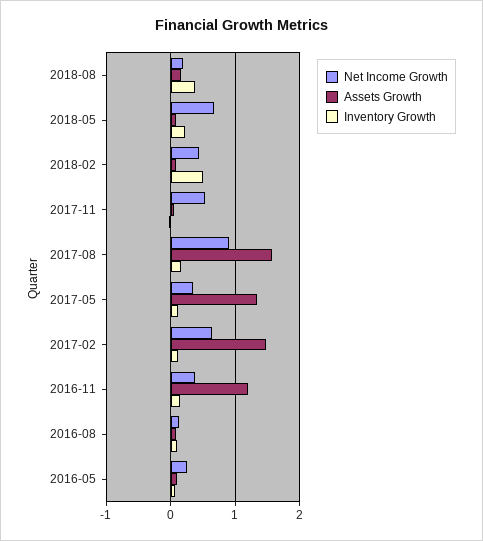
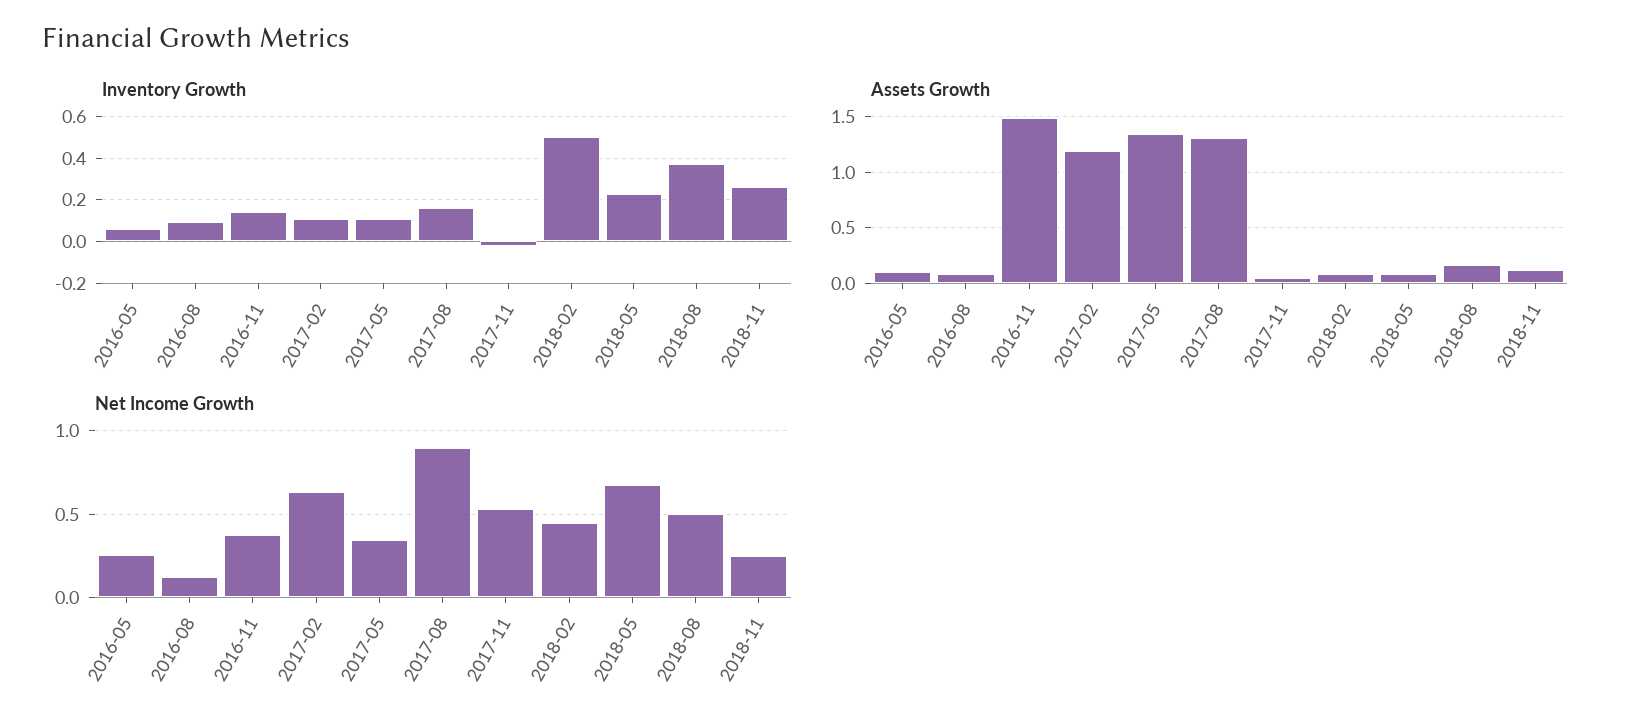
Net Income Growth, 2018-08: 0.2 -> 0.5
Assets Growth, 2017-08: 1.6 -> 1.3
Assets Growth, 2017-02: 1.5 -> 1.2
Assets Growth, 2016-11: 1.2 -> 1.5
Inventory Growth, 2018-11: none -> 0.25
Assets Growth, 2018-11: none -> 0.1
Net Income Growth, 2018-11: none -> 0.25

